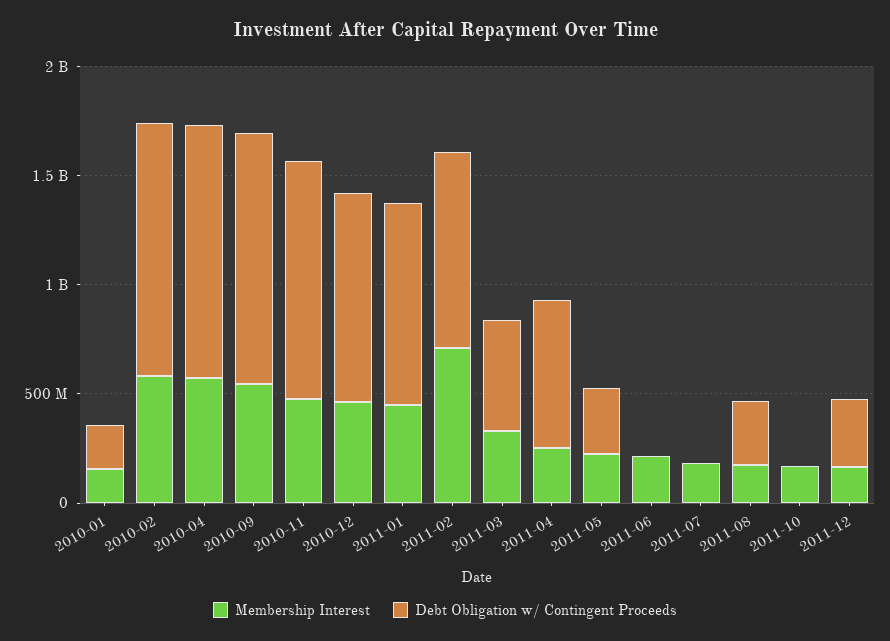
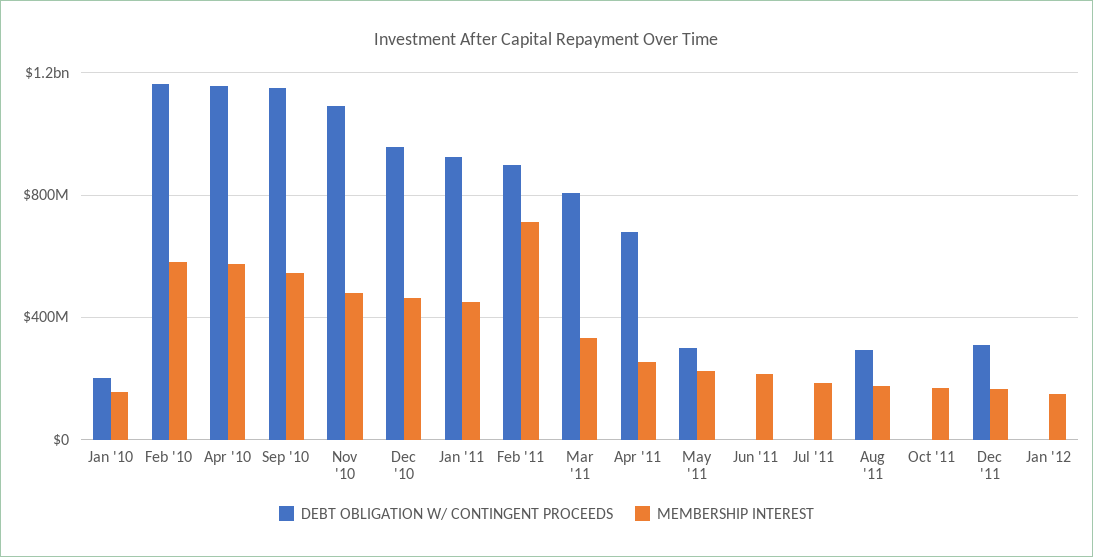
Debt Obligation w/ Contingent Proceeds, 2011-03: 500000000 -> 800000000
Debt Obligation w/ Contingent Proceeds, Jan '12: none -> 0
Membership Interest, Jan '12: none -> 150000000

